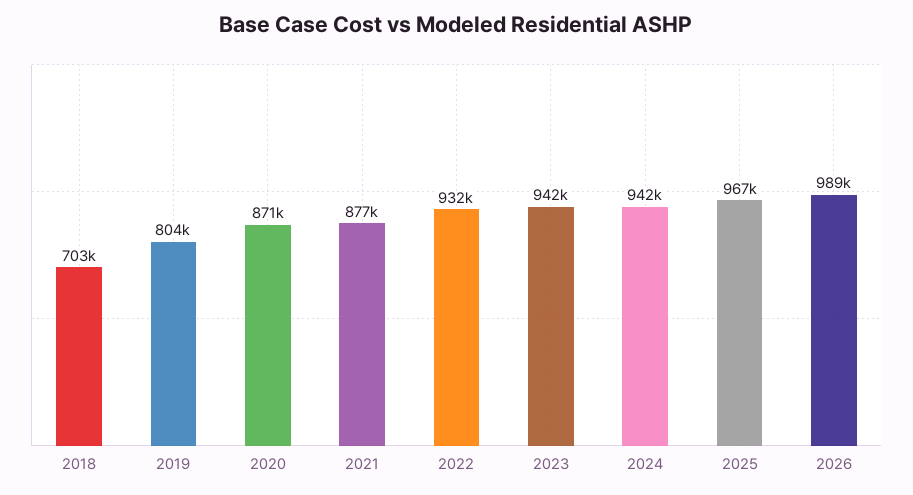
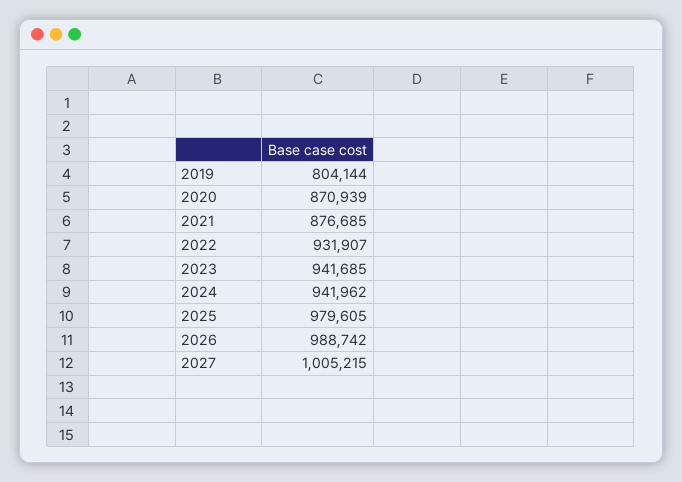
2018: 703000 -> none
2025: 967000 -> 979605
2027: none -> 1005215

